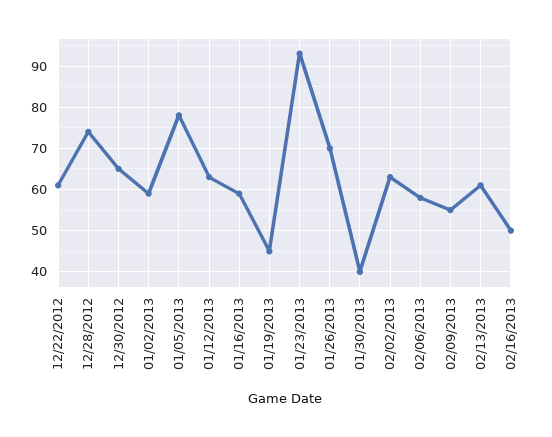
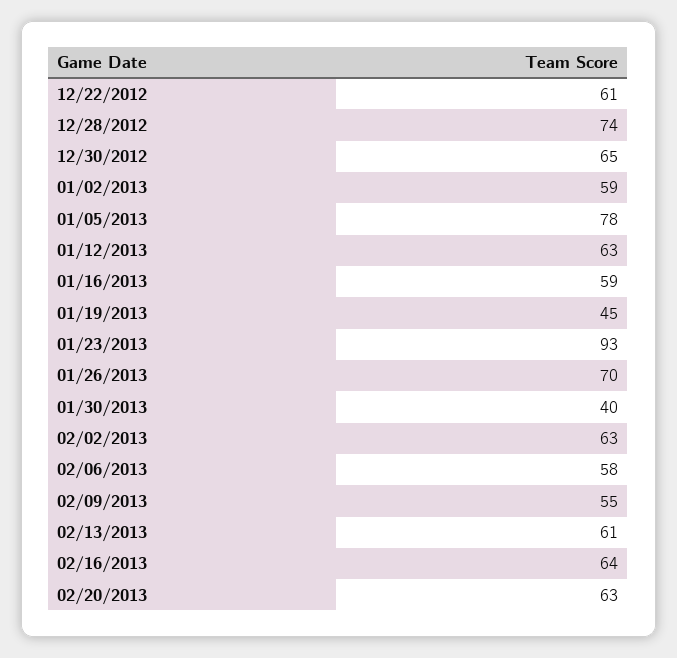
02/16/2013: 50 -> 64
02/20/2013: none -> 63

